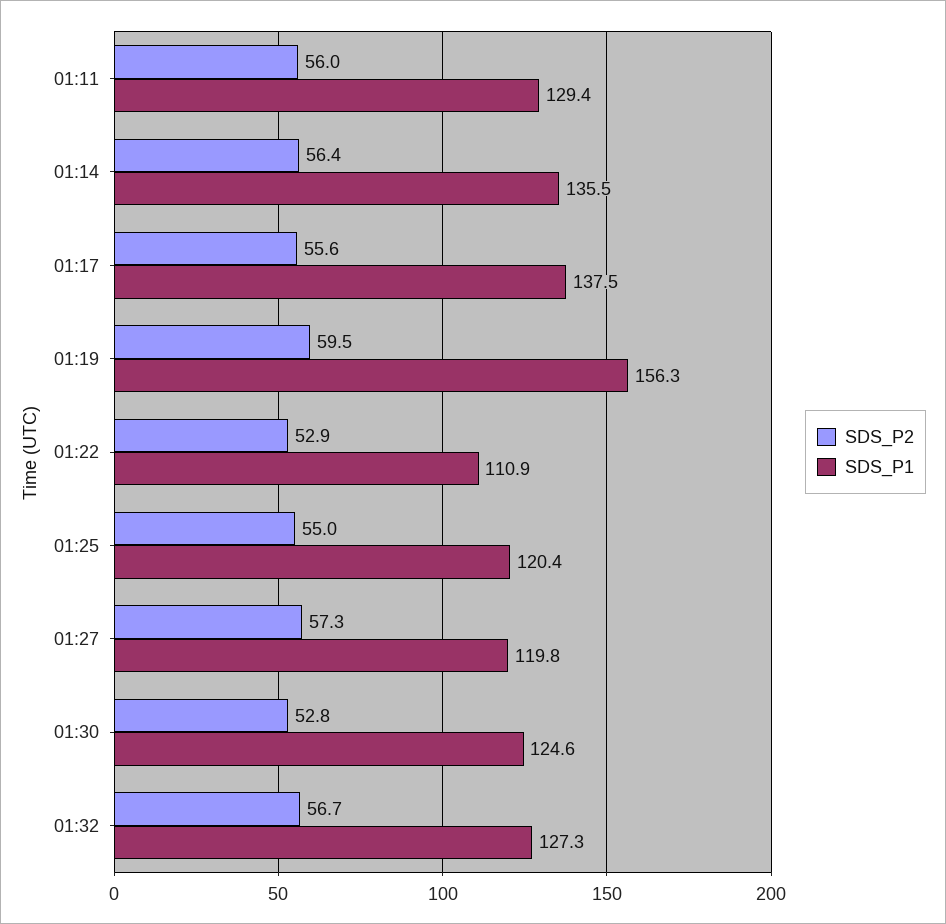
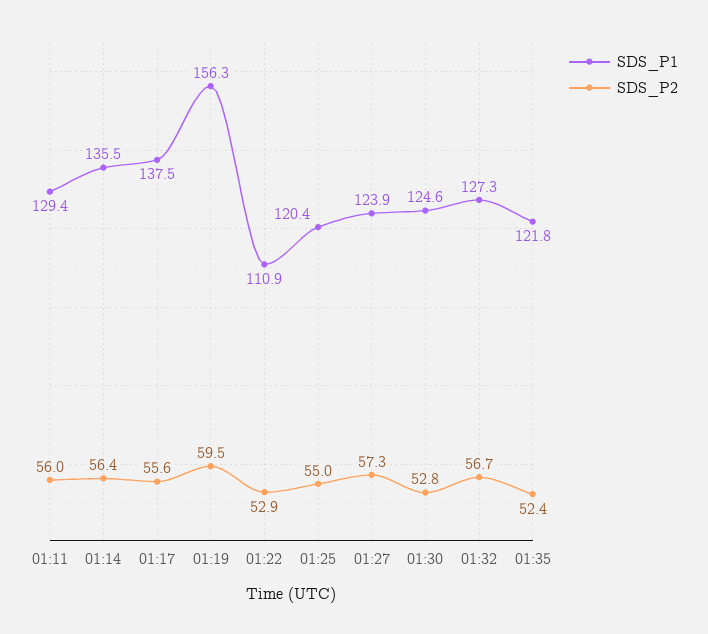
SDS_P1, 01:27: 119.8 -> 123.9
SDS_P1, 01:35: none -> 121.8
SDS_P2, 01:35: none -> 52.4

